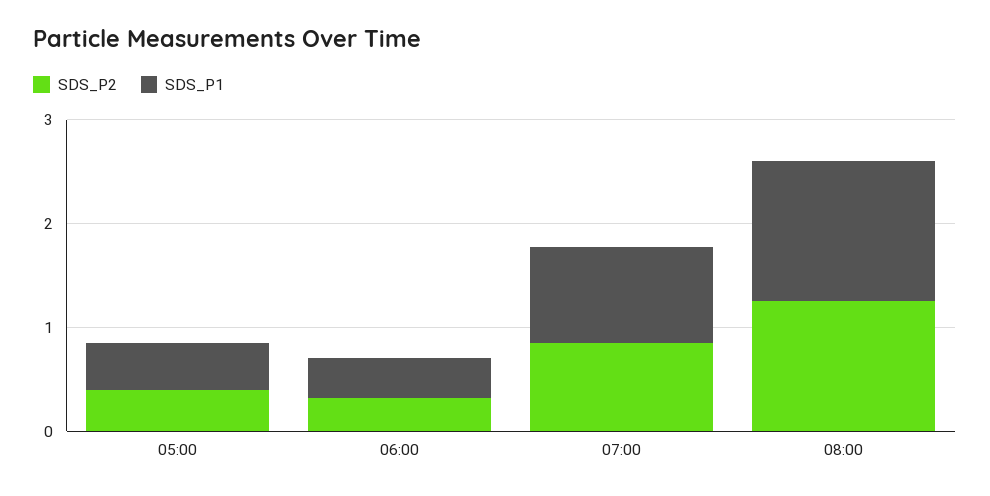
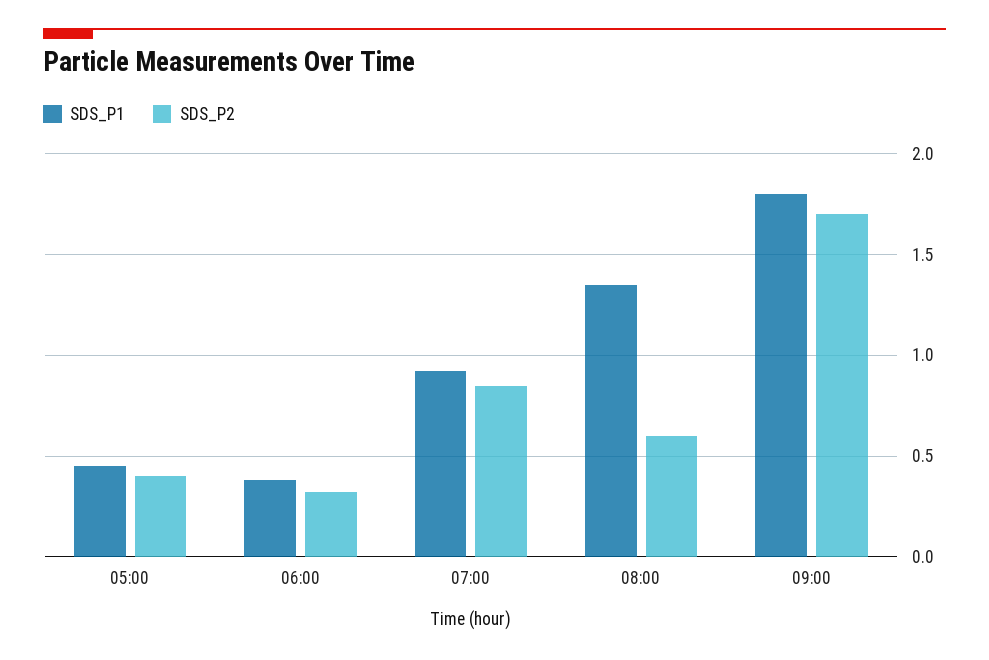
SDS_P2, 08:00: 1.2 -> 0.6
SDS_P1, 09:00: none -> 1.8
SDS_P2, 09:00: none -> 1.7

